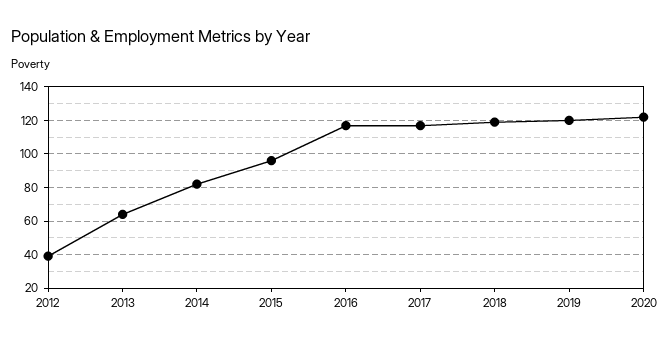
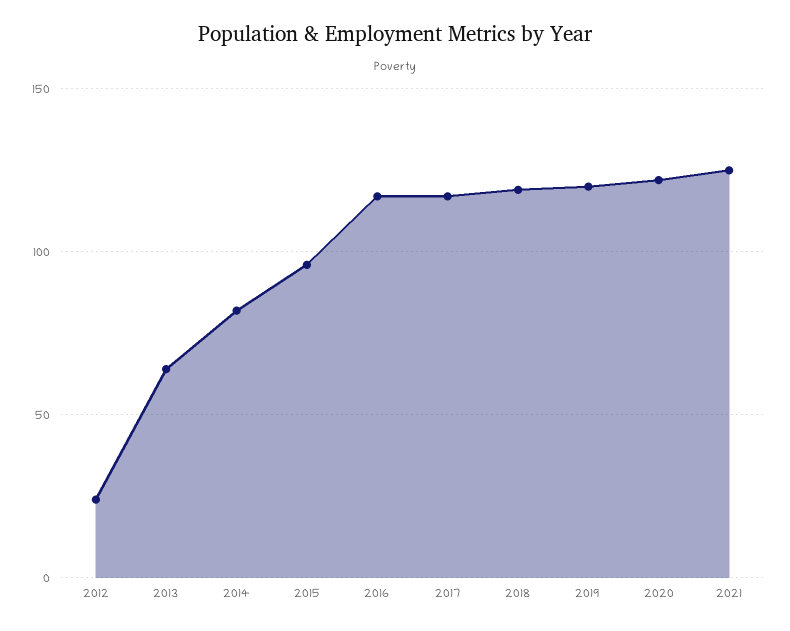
2012: 40 -> 25
2021: none -> 125

